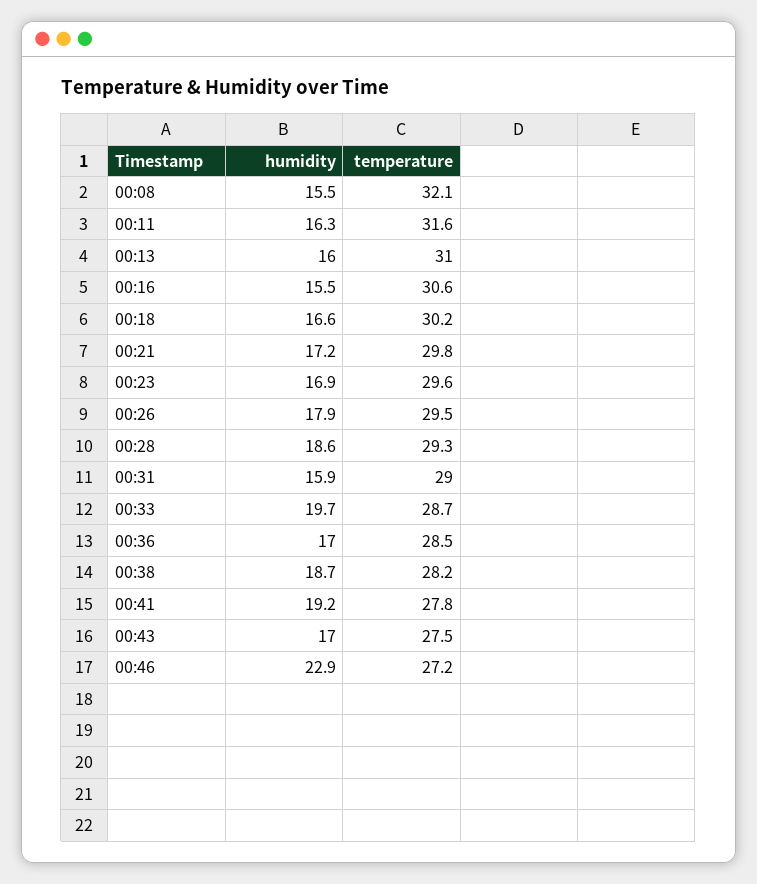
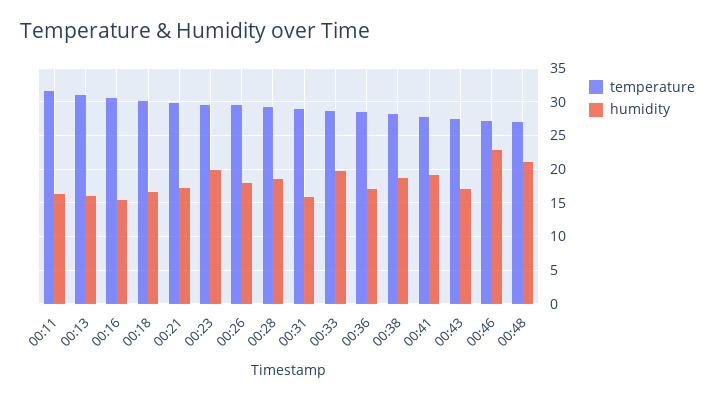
humidity, 00:08: 15.5 -> none
temperature, 00:08: 32.1 -> none
humidity, 00:23: 16.9 -> 20
temperature, 00:48: none -> 27
humidity, 00:48: none -> 21

